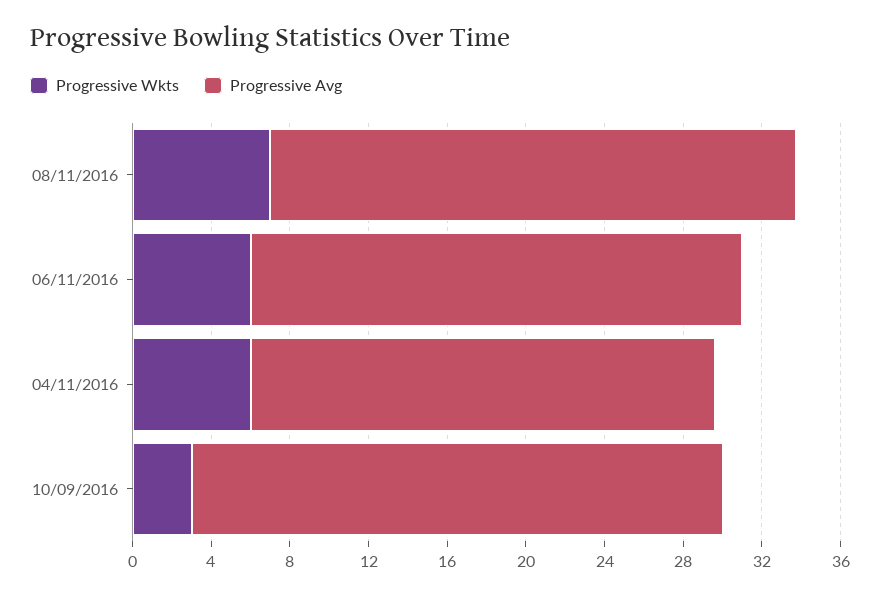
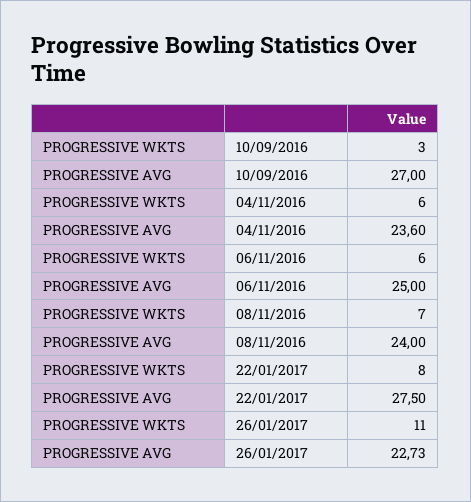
Progressive Avg, 08/11/2016: 27 -> 24
Progressive Wkts, 22/01/2017: none -> 8
Progressive Avg, 22/01/2017: none -> 27.5
Progressive Wkts, 26/01/2017: none -> 11
Progressive Avg, 26/01/2017: none -> 22.73

